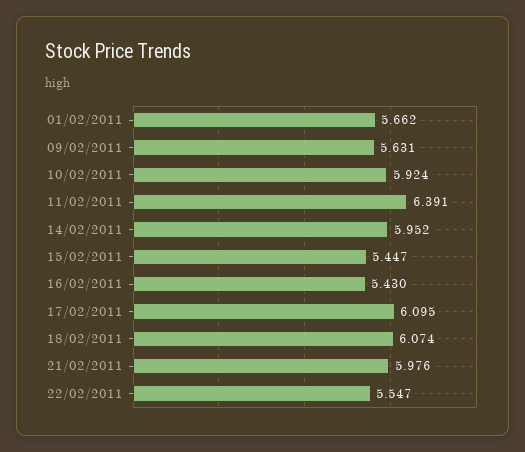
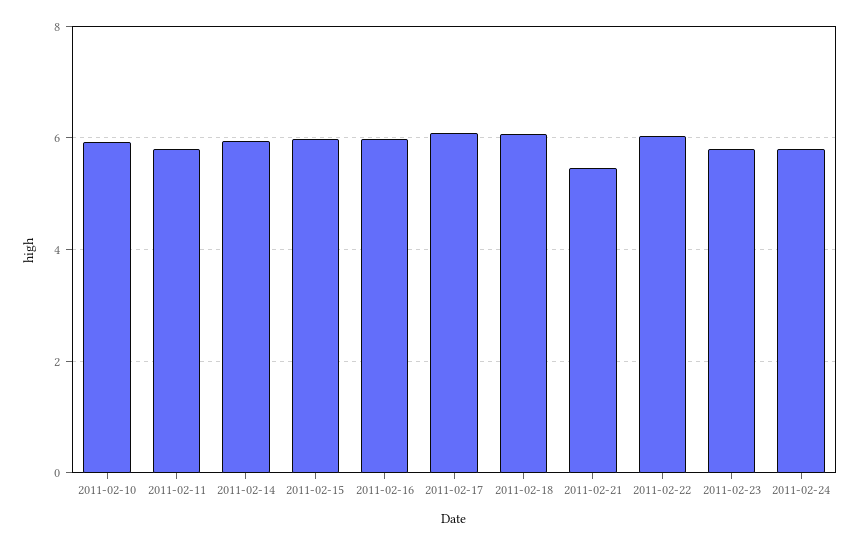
01/02/2011: 5.662 -> none
09/02/2011: 5.631 -> none
11/02/2011: 6.391 -> 5.8
15/02/2011: 5.447 -> 6
16/02/2011: 5.43 -> 6
21/02/2011: 5.976 -> 5.4
22/02/2011: 5.547 -> 6
2011-02-23: none -> 5.8
2011-02-24: none -> 5.8

